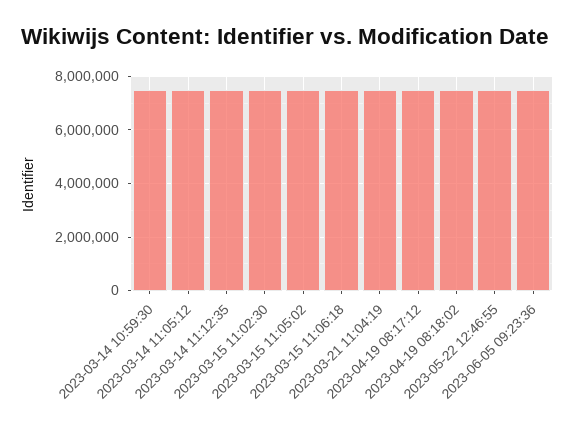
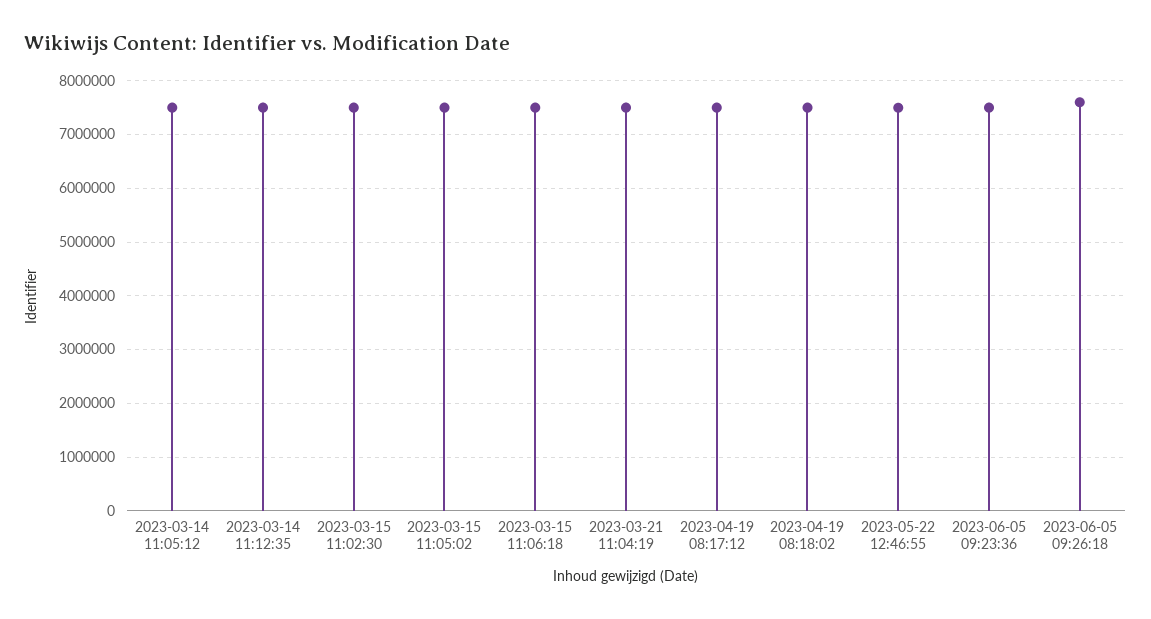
2023-03-14 10:59:30: 7500000 -> none
2023-06-05 09:26:18: none -> 7600000

